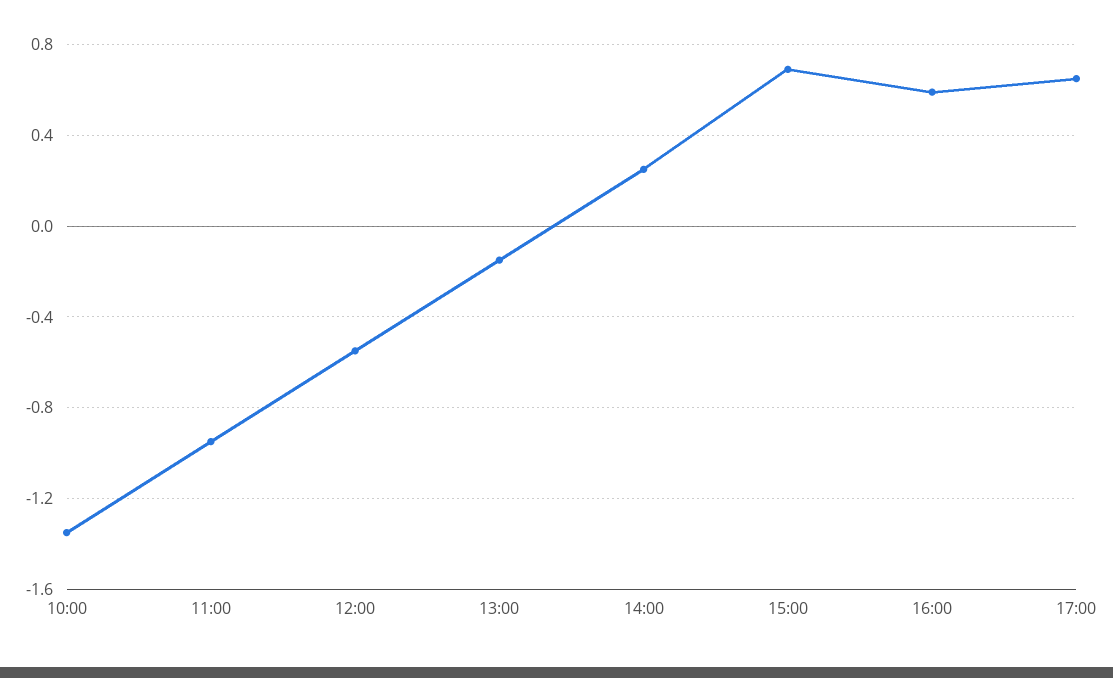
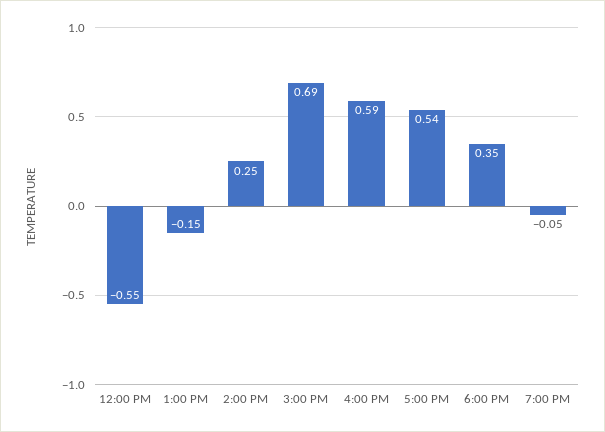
10:00: -1.35 -> none
11:00: -0.95 -> none
17:00: 0.65 -> 0.54
6:00 PM: none -> 0.35
7:00 PM: none -> -0.05

